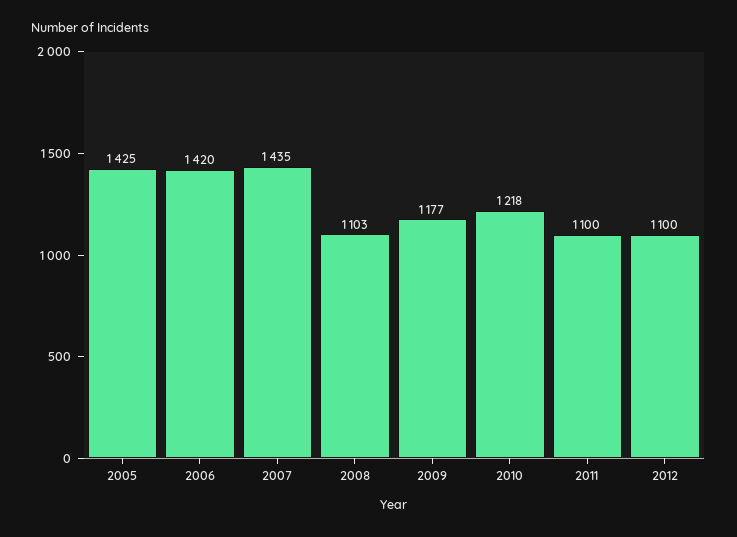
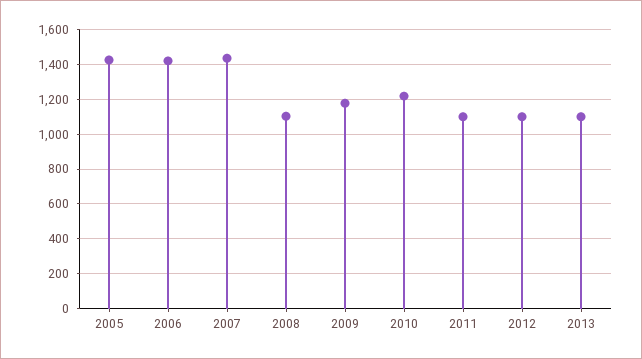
2013: none -> 1100

